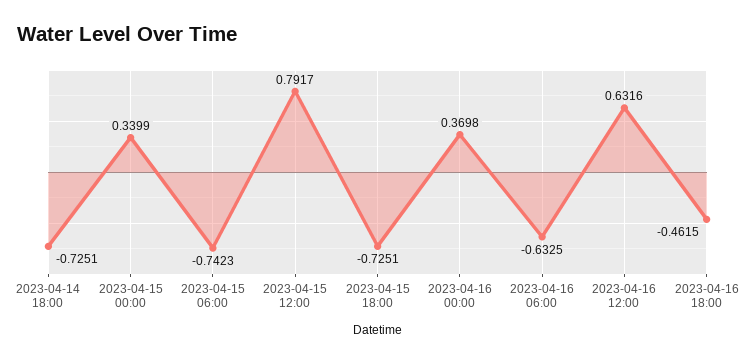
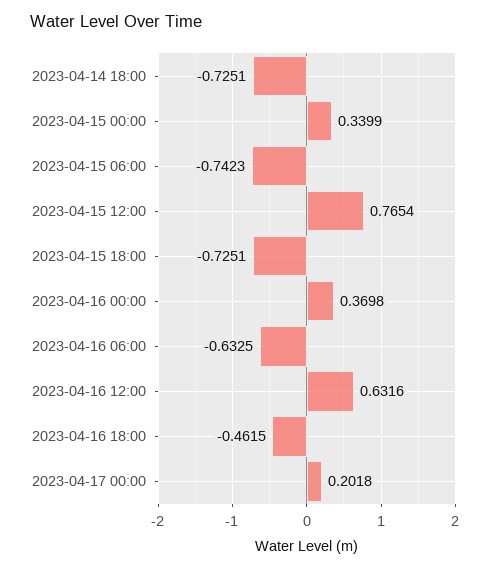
2023-04-15 12:00: 0.7917 -> 0.7654
2023-04-17 00:00: none -> 0.2018

